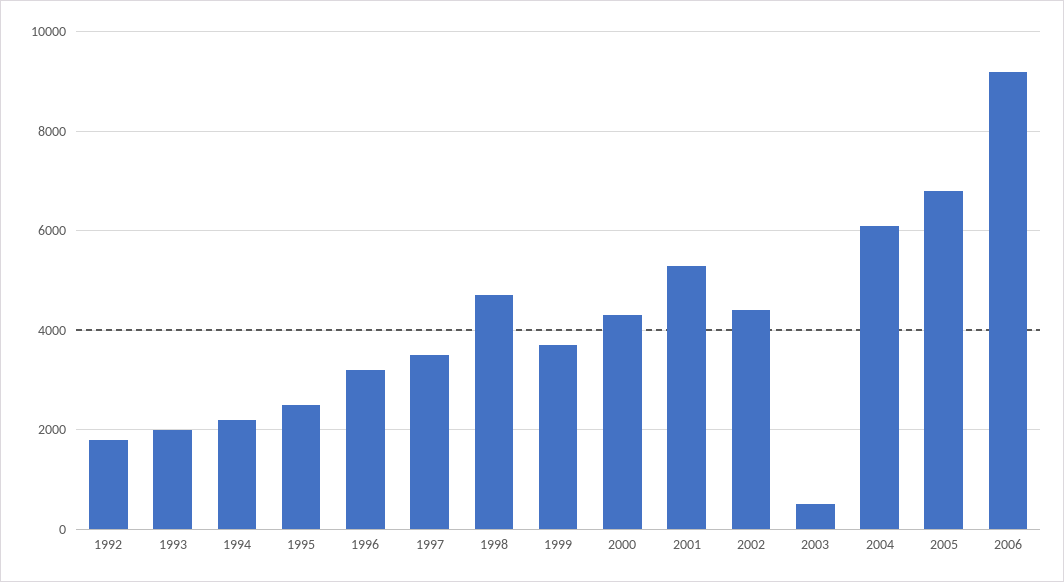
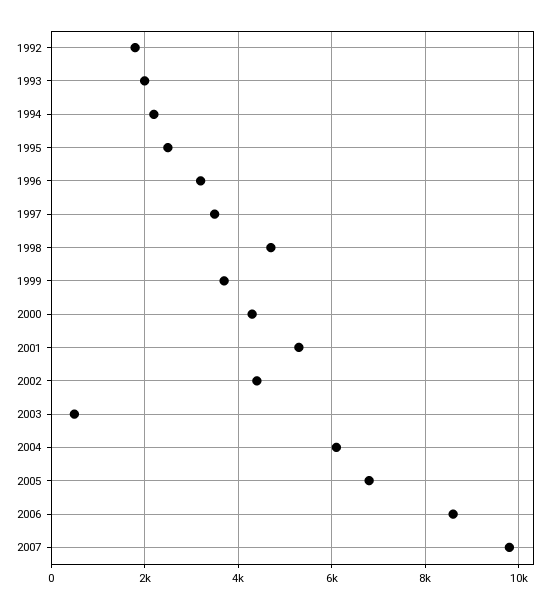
2006: 9200 -> 8600
2007: none -> 9800

